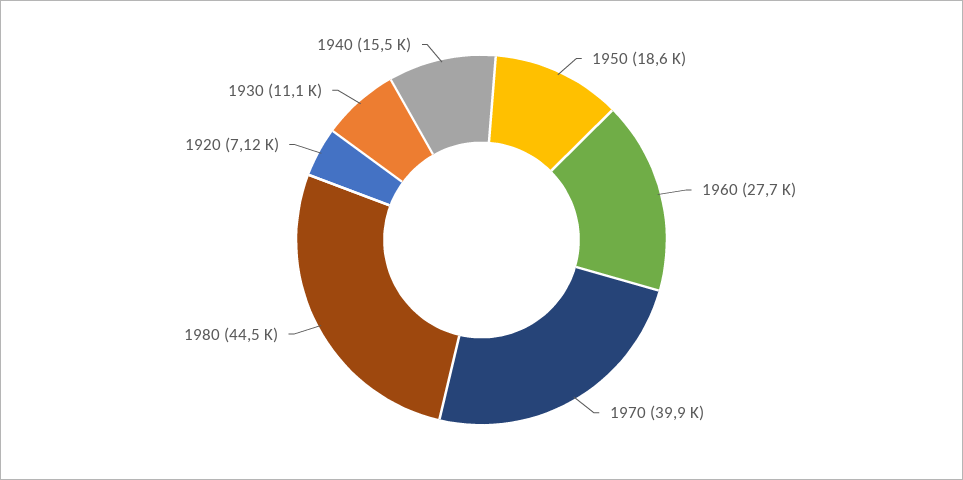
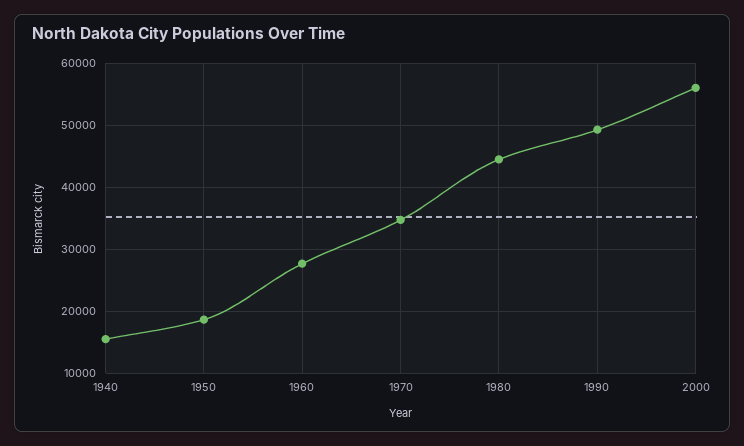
1970: 39900 -> 35000
1920: 7120 -> none
1930: 11100 -> none
1990: none -> 49000
2000: none -> 56000

